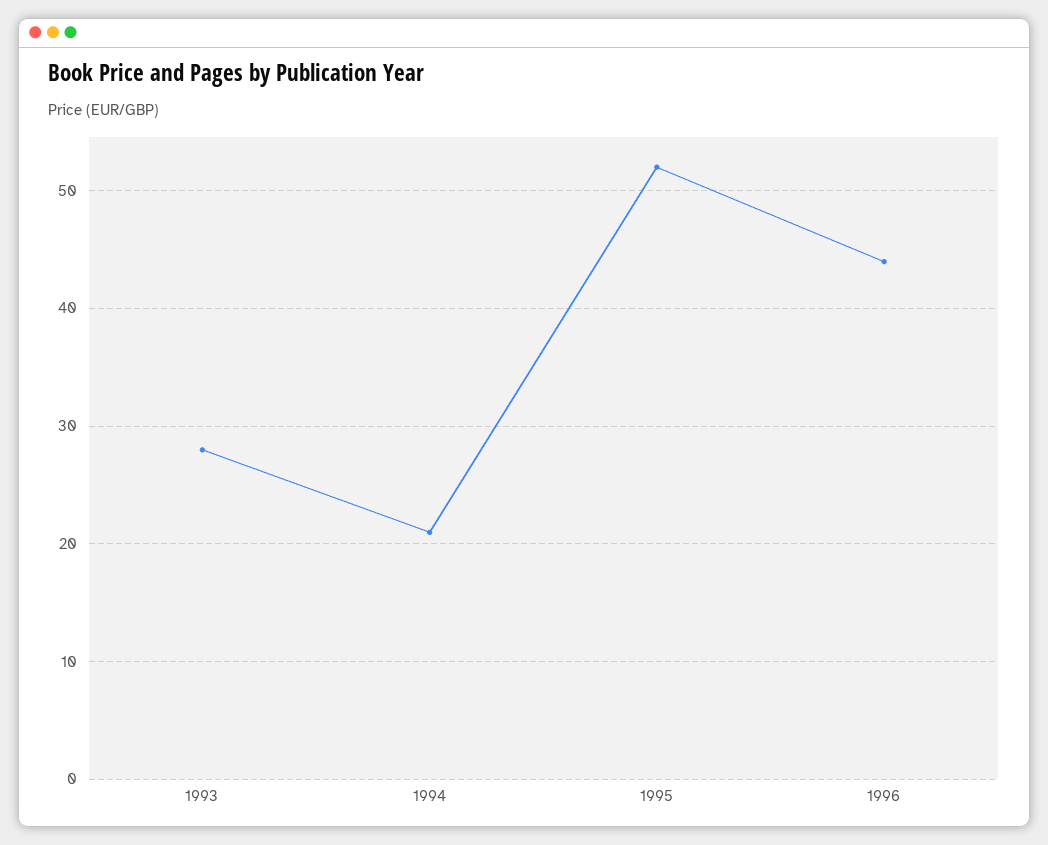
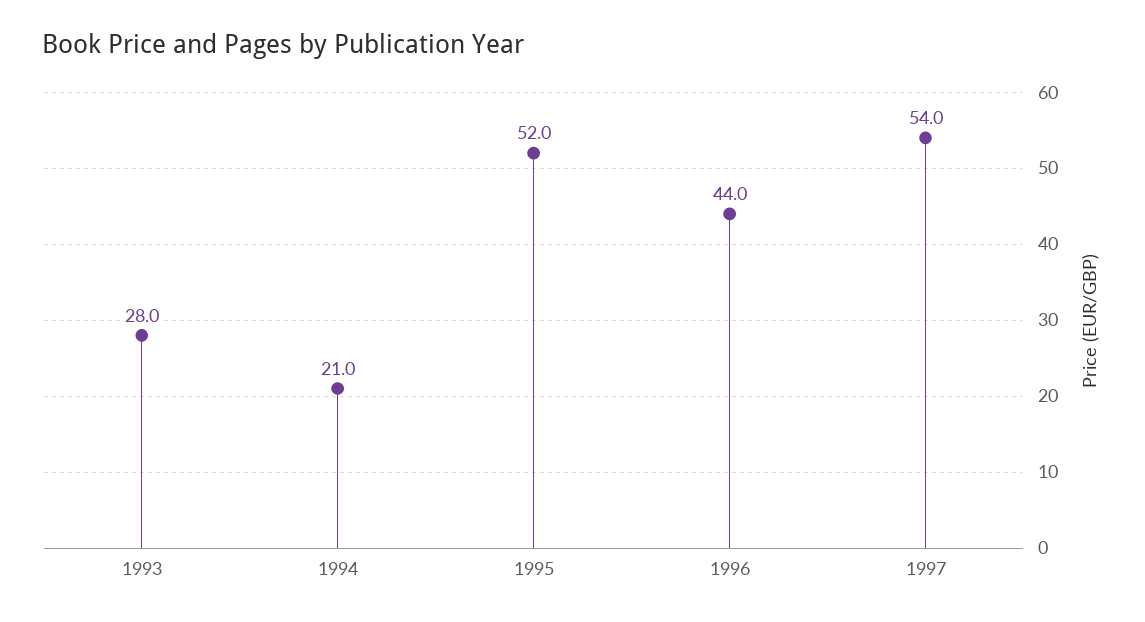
1997: none -> 54

